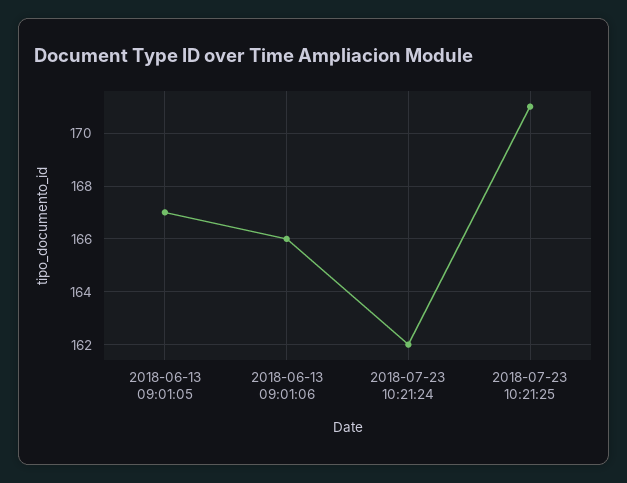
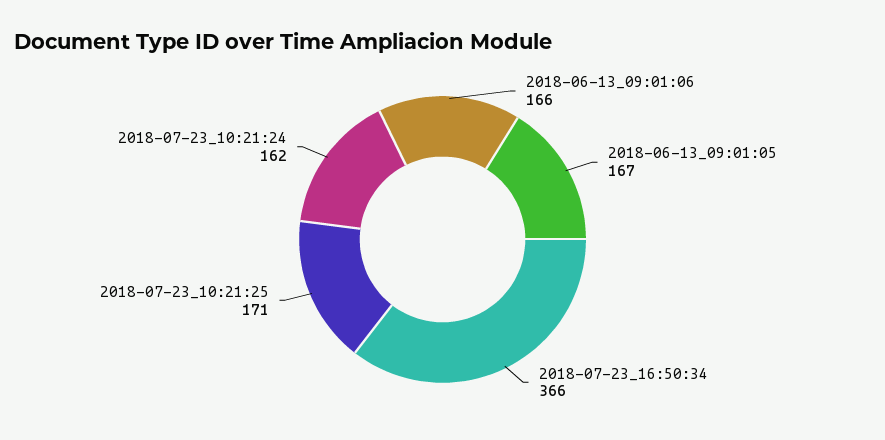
2018-07-23_16:50:34: none -> 366

